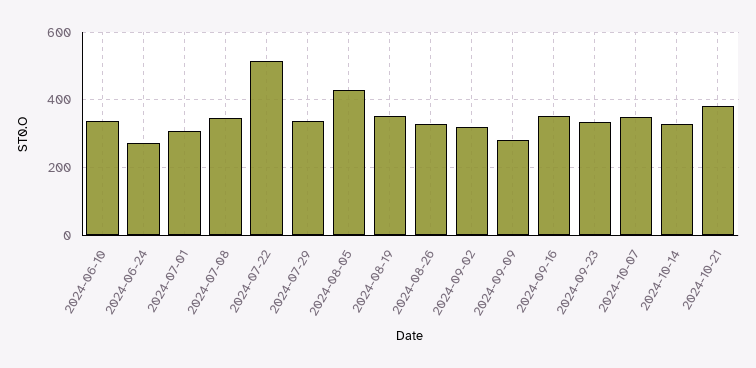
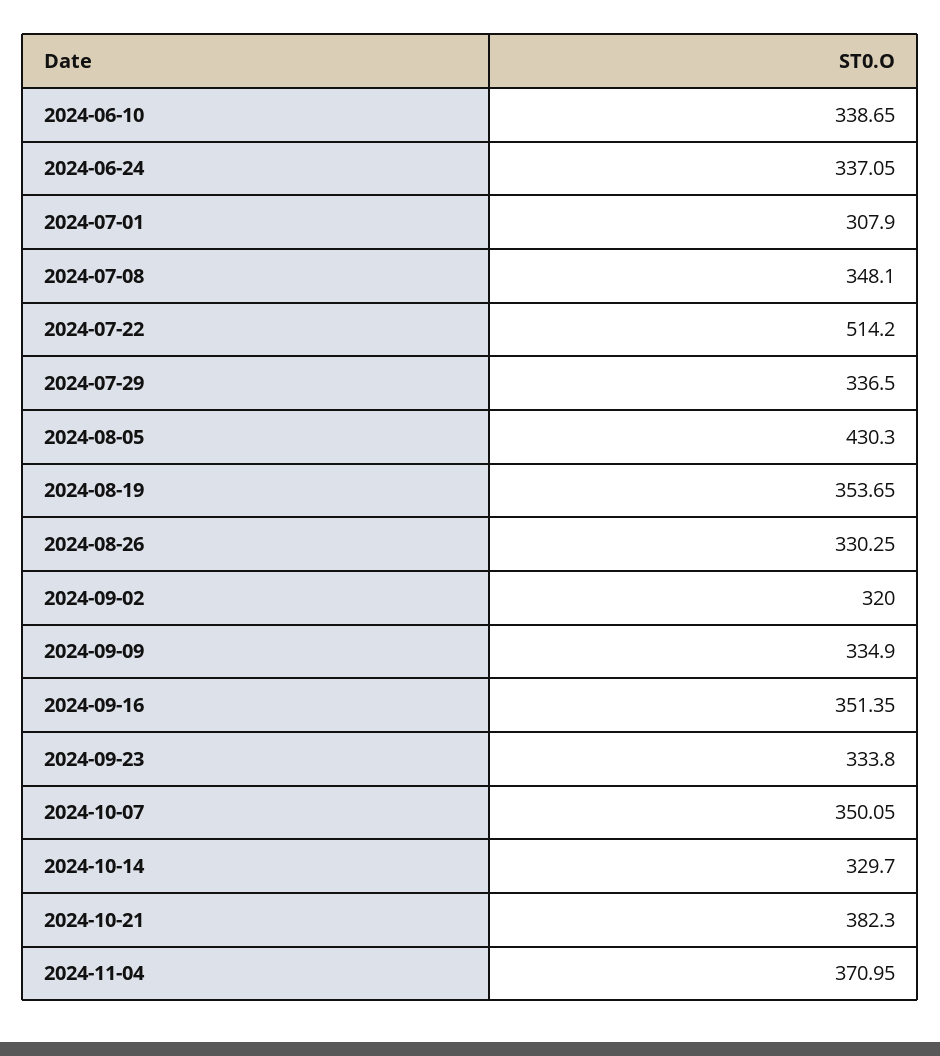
2024-06-24: 280 -> 337.05
2024-09-09: 280 -> 334.9
2024-11-04: none -> 370.95

